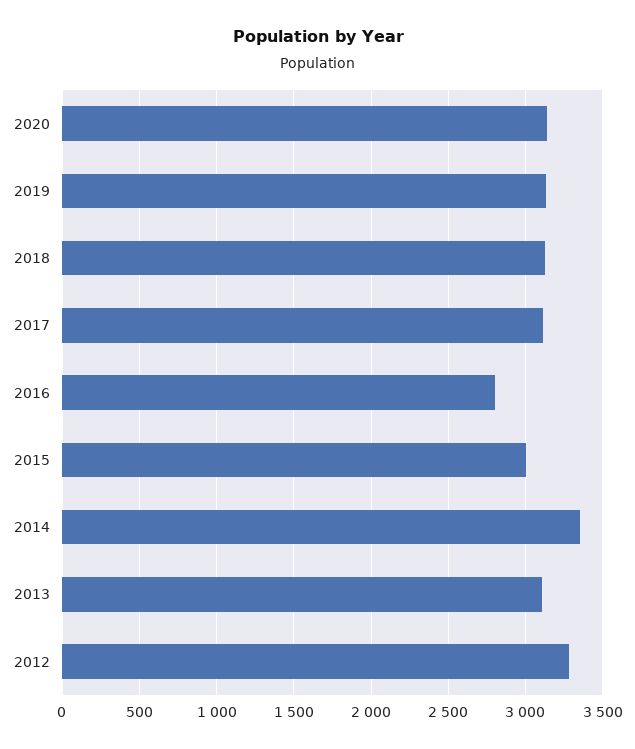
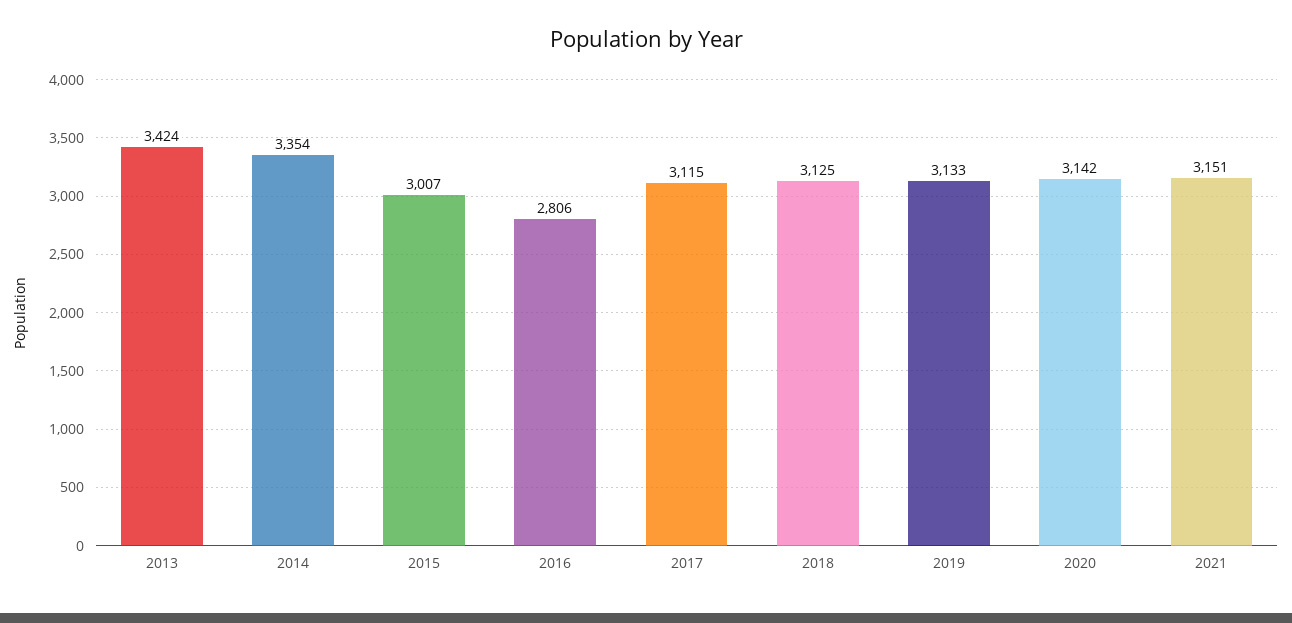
2013: 3100 -> 3424
2012: 3300 -> none
2021: none -> 3151

